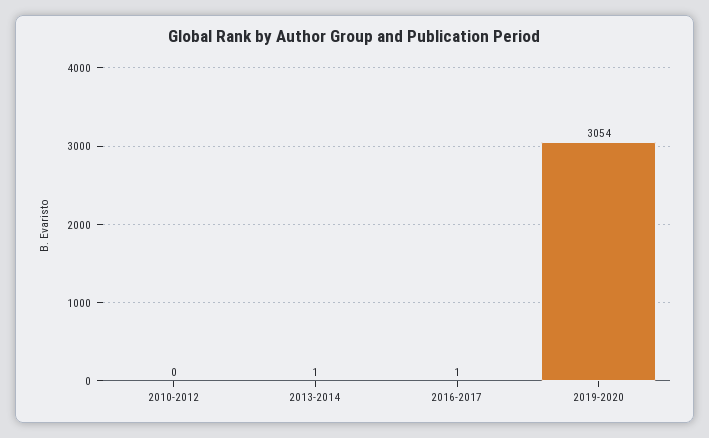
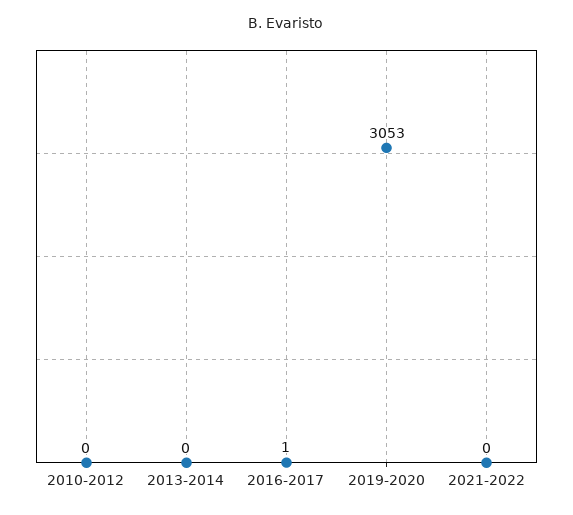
2013-2014: 1 -> 0
2019-2020: 3054 -> 3053
2021-2022: none -> 0

